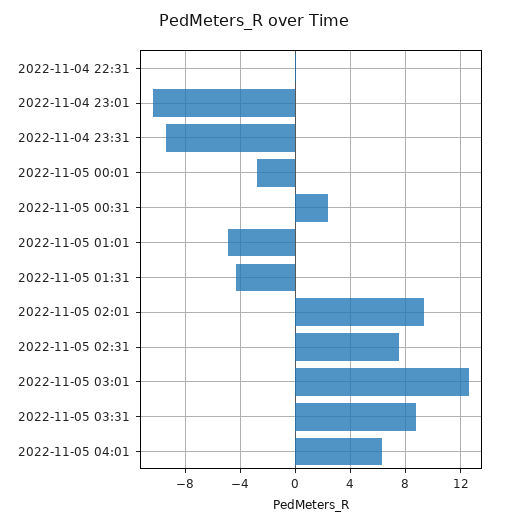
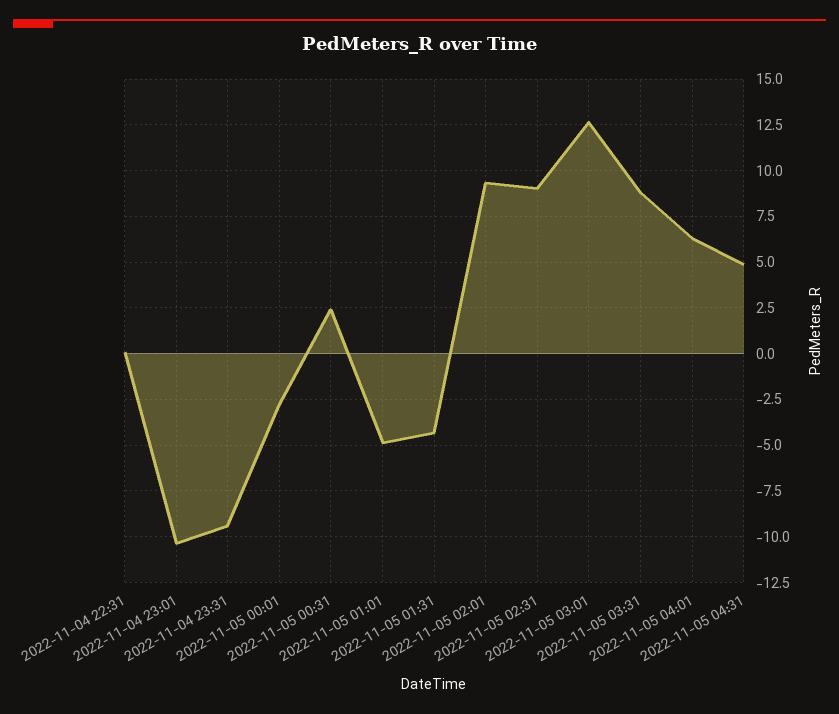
2022-11-05 02:31: 7.5 -> 9
2022-11-05 04:31: none -> 5

